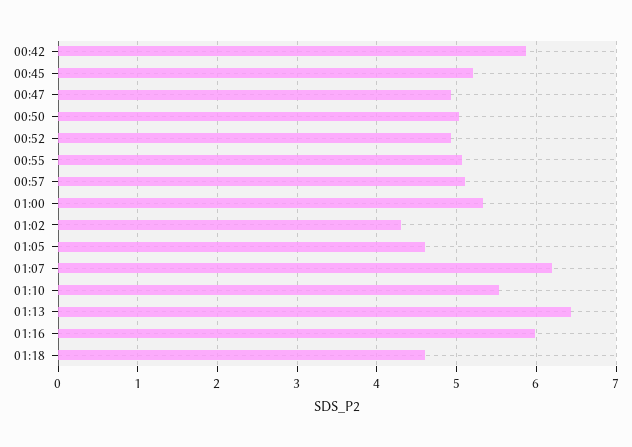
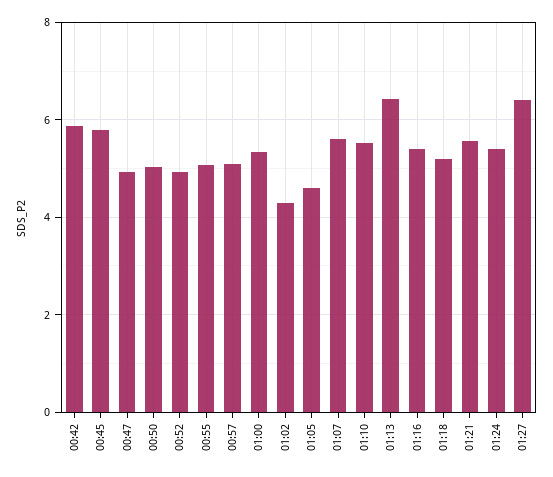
00:45: 5.2 -> 5.8
01:07: 6.2 -> 5.6
01:16: 6 -> 5.4
01:18: 4.6 -> 5.2
01:21: none -> 5.6
01:24: none -> 5.4
01:27: none -> 6.4

